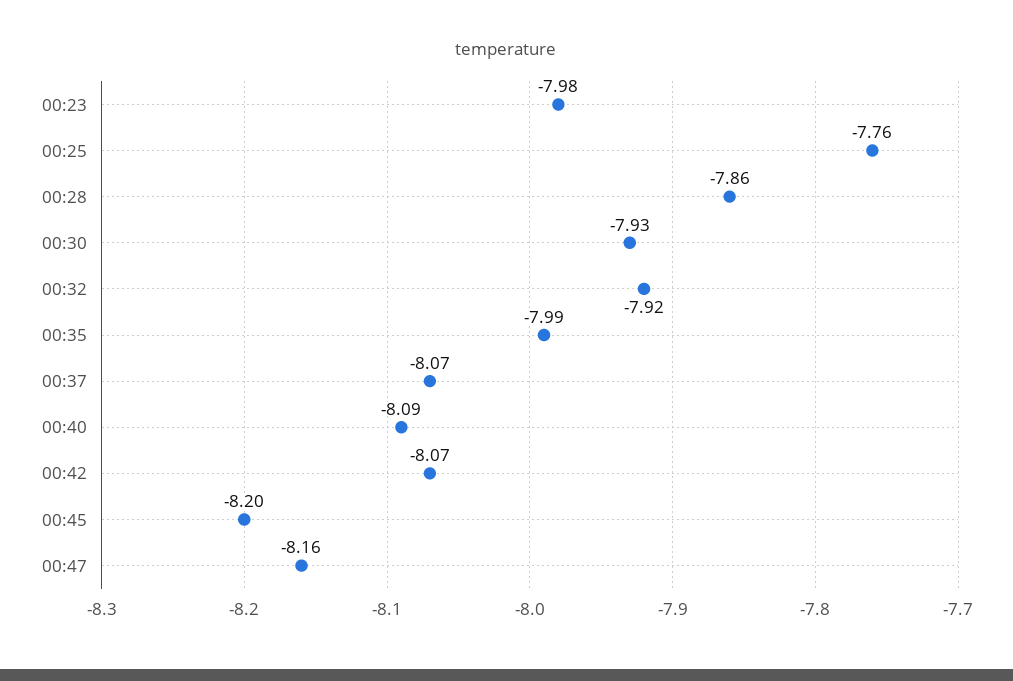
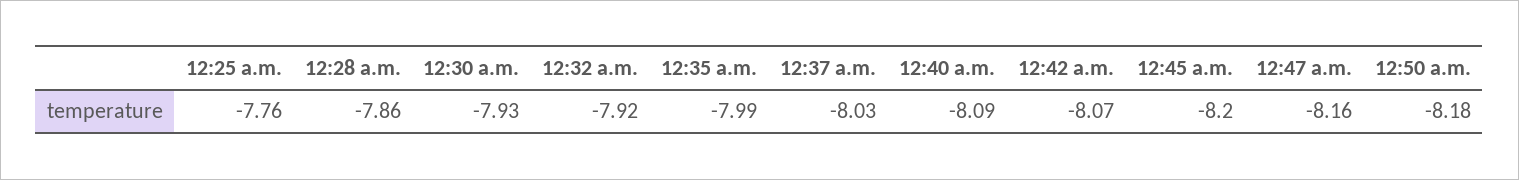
00:23: -7.98 -> none
00:37: -8.07 -> -8.03
12:50 a.m.: none -> -8.18

